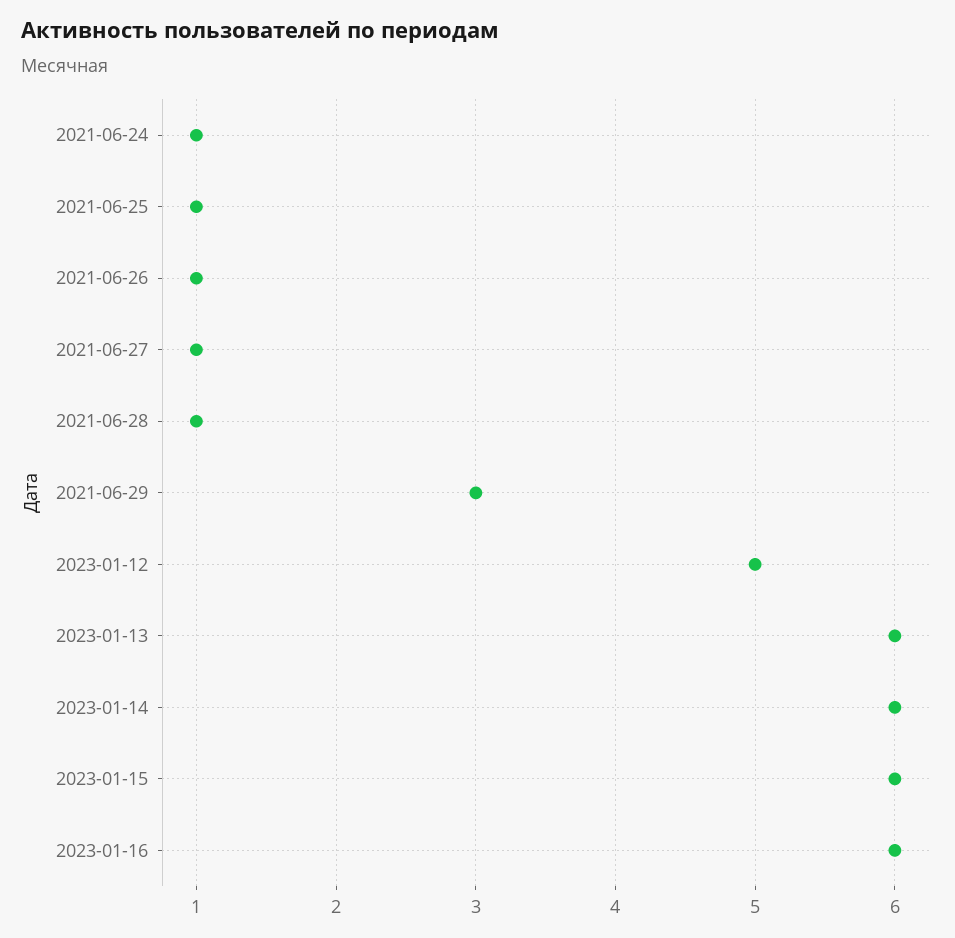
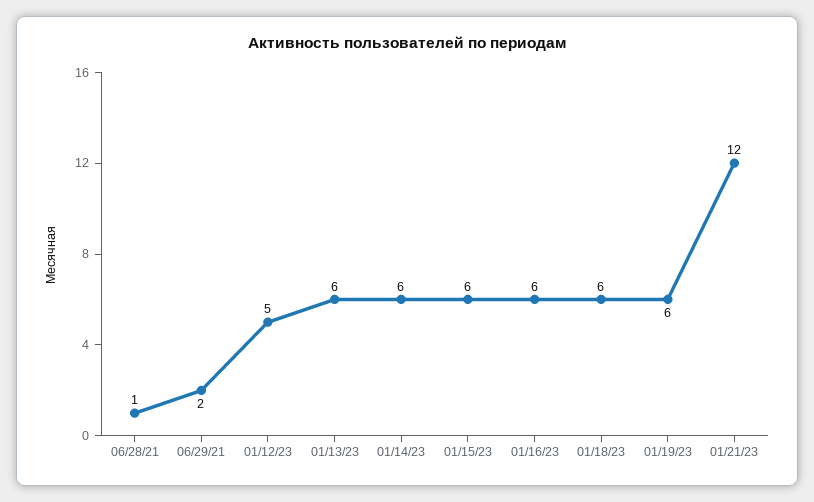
2021-06-24: 1 -> none
2021-06-25: 1 -> none
2021-06-26: 1 -> none
2021-06-27: 1 -> none
2021-06-29: 3 -> 2
01/18/23: none -> 6
01/19/23: none -> 6
01/21/23: none -> 12

